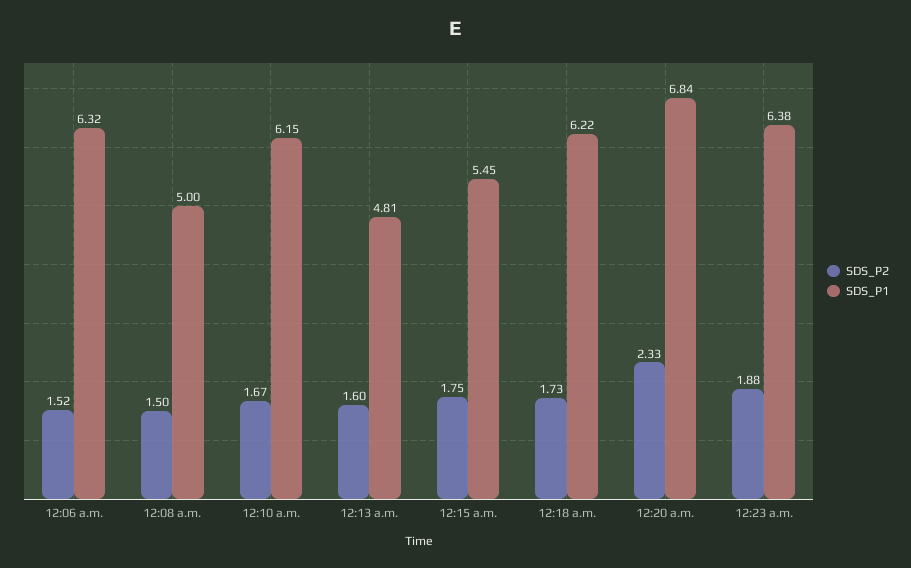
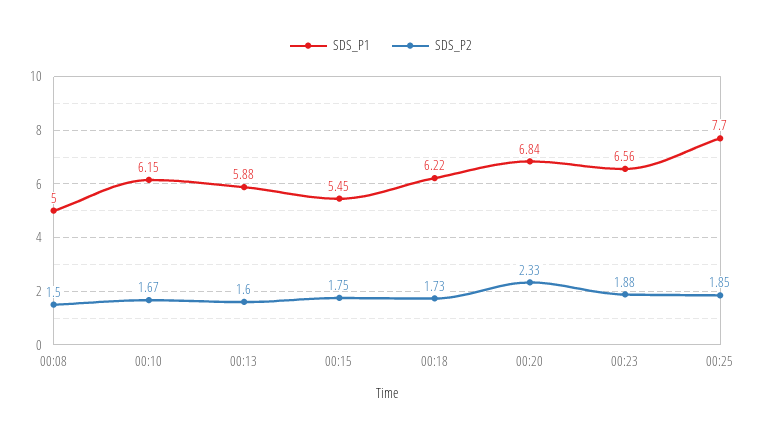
SDS_P2, 12:06 a.m.: 1.52 -> none
SDS_P1, 12:06 a.m.: 6.32 -> none
SDS_P1, 12:13 a.m.: 4.81 -> 5.88
SDS_P1, 12:23 a.m.: 6.38 -> 6.56
SDS_P1, 00:25: none -> 7.7
SDS_P2, 00:25: none -> 1.85

